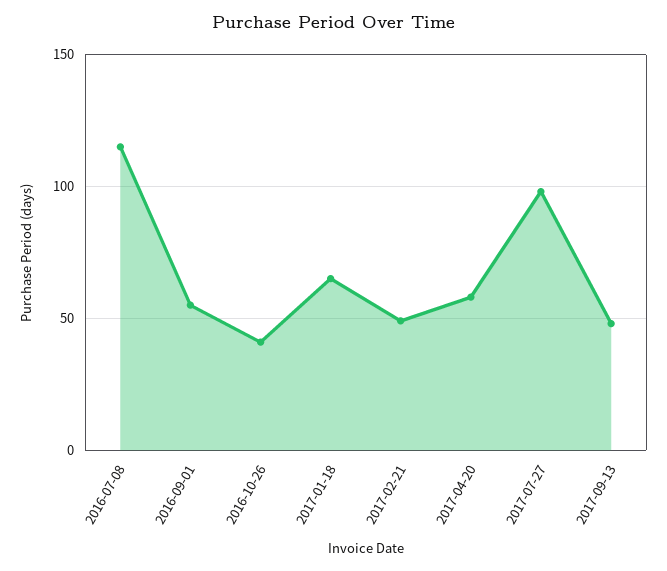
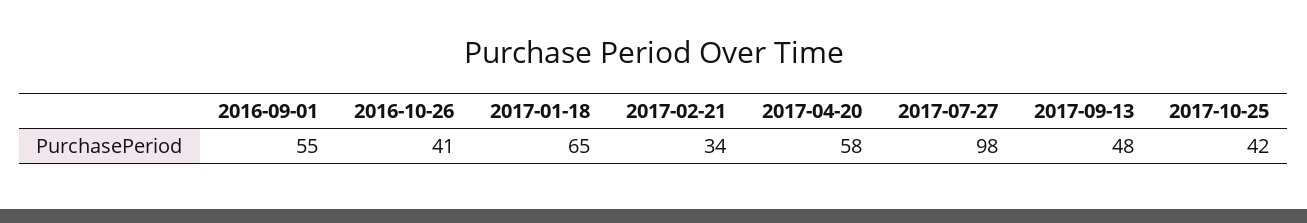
2016-07-08: 115 -> none
2017-02-21: 50 -> 34
2017-10-25: none -> 42

